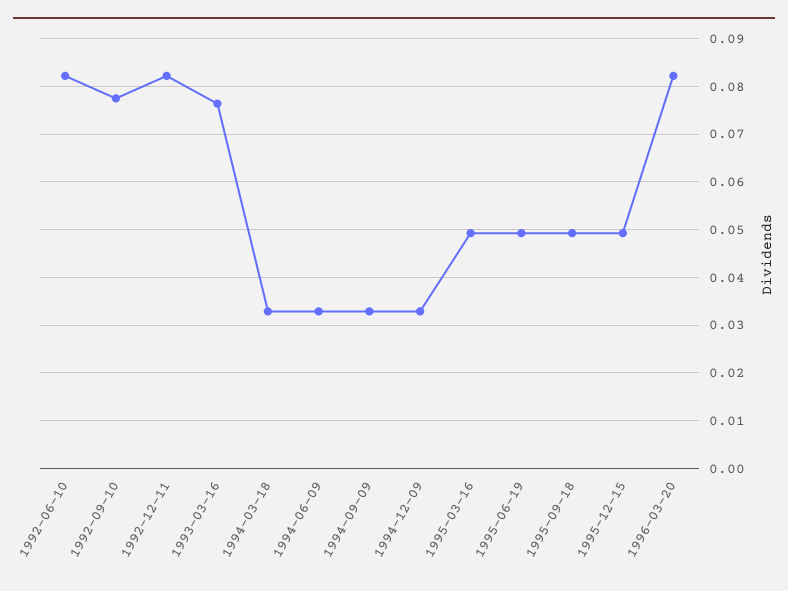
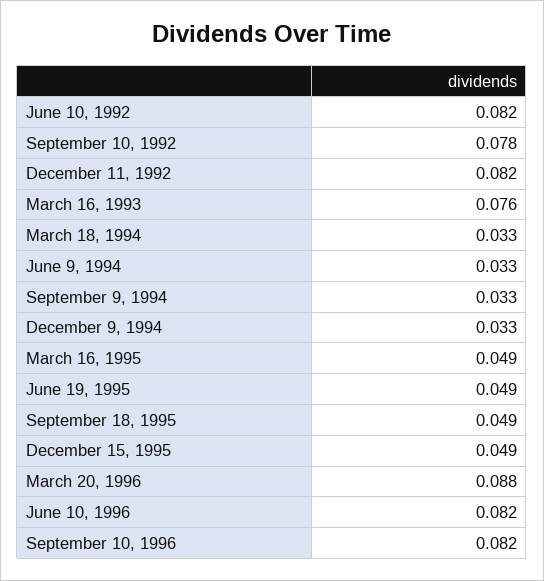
1996-03-20: 0.082 -> 0.088
June 10, 1996: none -> 0.082
September 10, 1996: none -> 0.082

